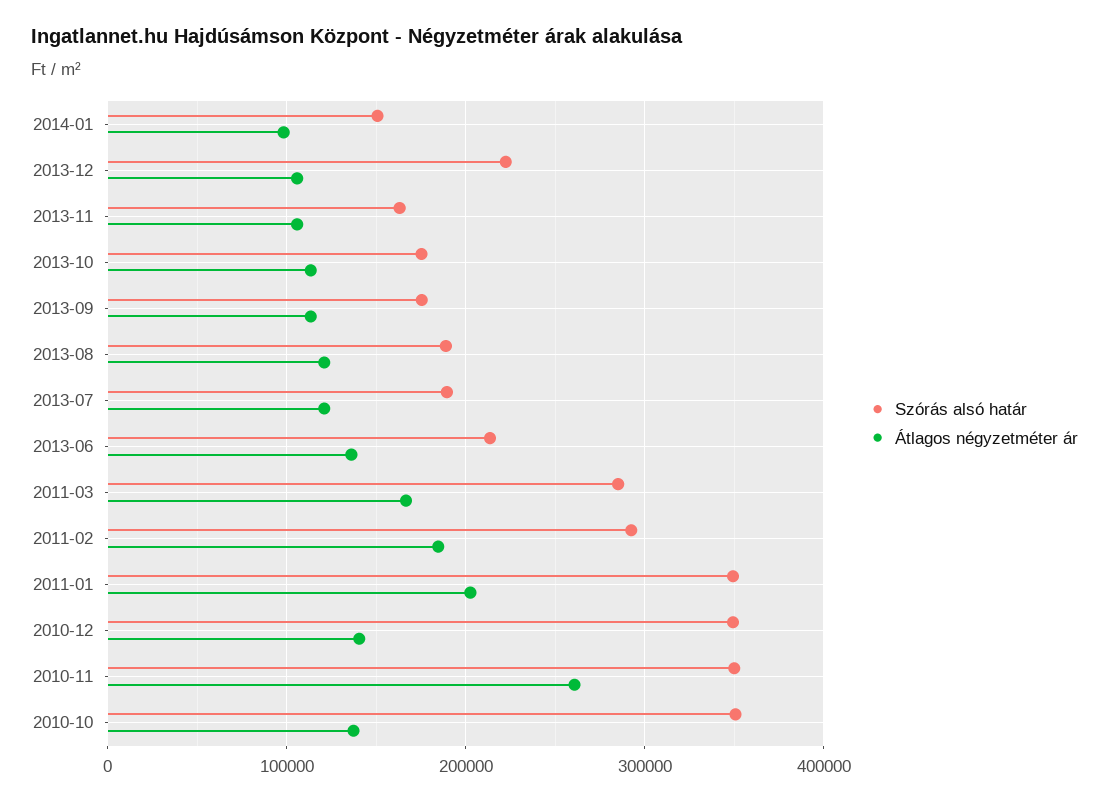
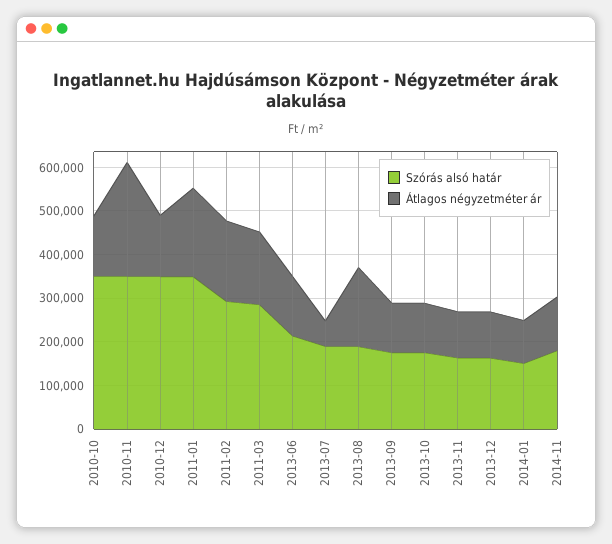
Szórás alsó határ, 2013-12: 220000 -> 160000
Átlagos négyzetméter ár, 2013-08: 120000 -> 180000
Átlagos négyzetméter ár, 2013-07: 120000 -> 60000
Szórás alsó határ, 2014-11: none -> 180000
Átlagos négyzetméter ár, 2014-11: none -> 120000

